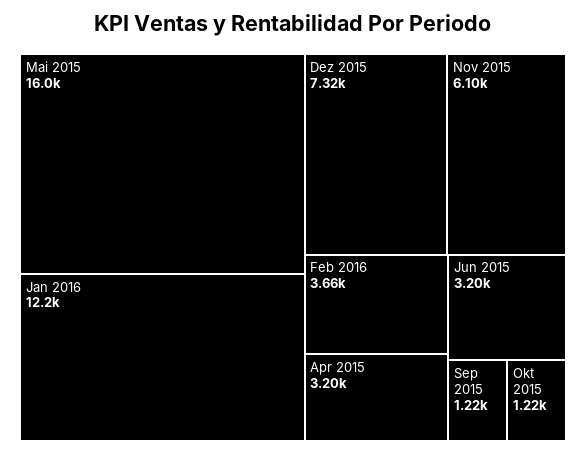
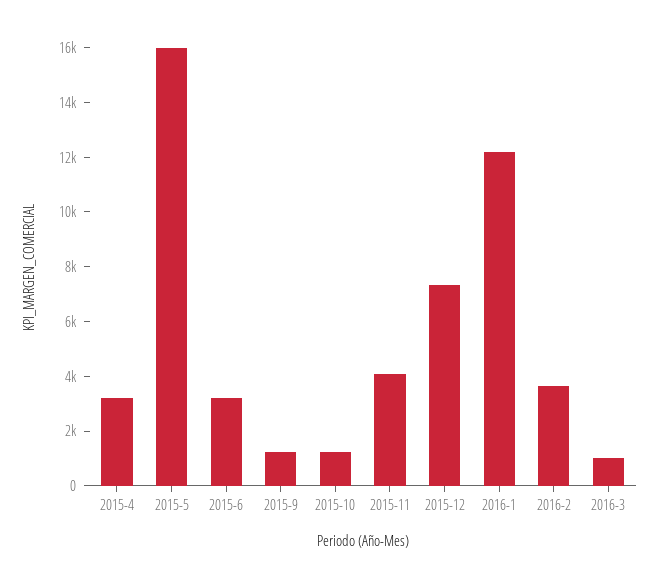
Nov 2015: 6100 -> 4000
2016-3: none -> 1000

